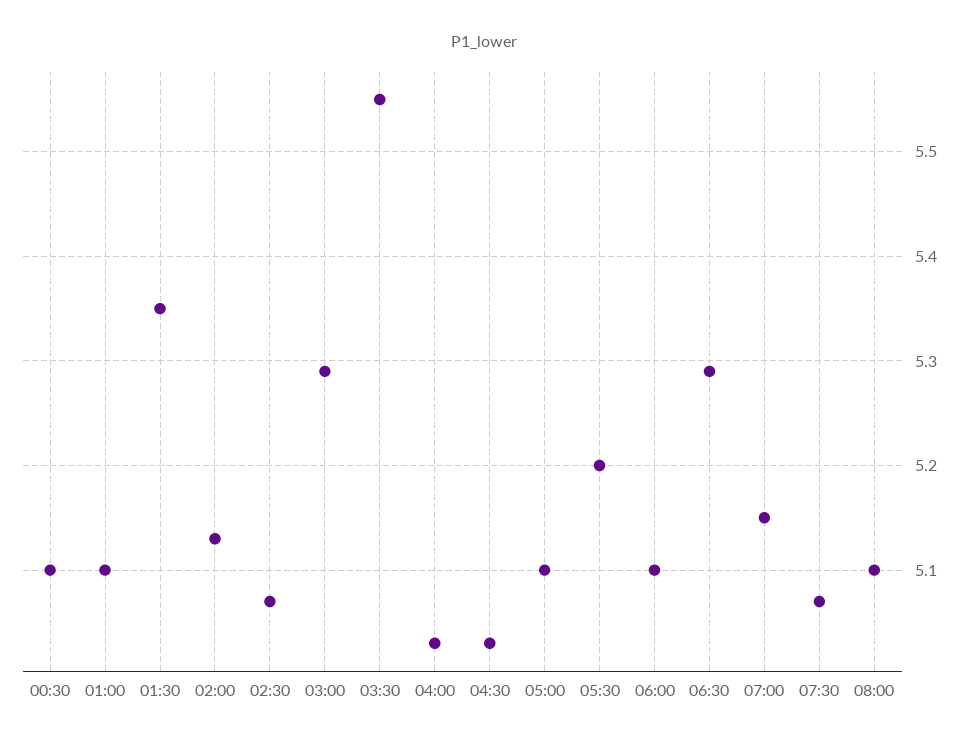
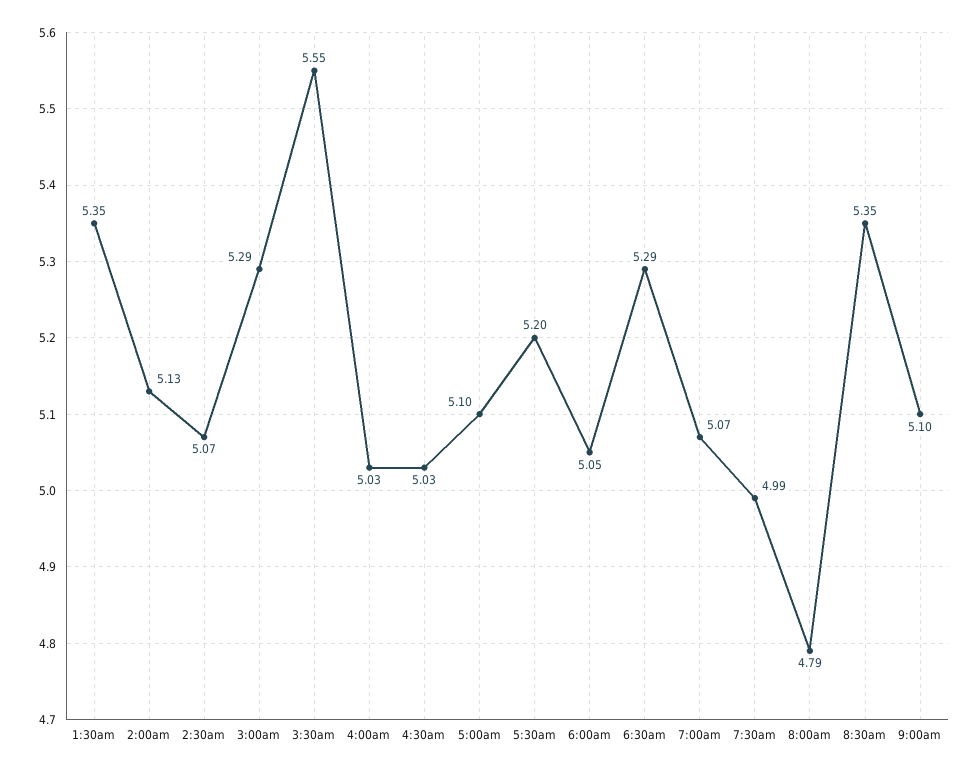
00:30: 5.1 -> none
01:00: 5.1 -> none
06:00: 5.1 -> 5.05
07:00: 5.15 -> 5.07
07:30: 5.07 -> 4.99
08:00: 5.1 -> 4.79
8:30am: none -> 5.35
9:00am: none -> 5.1

